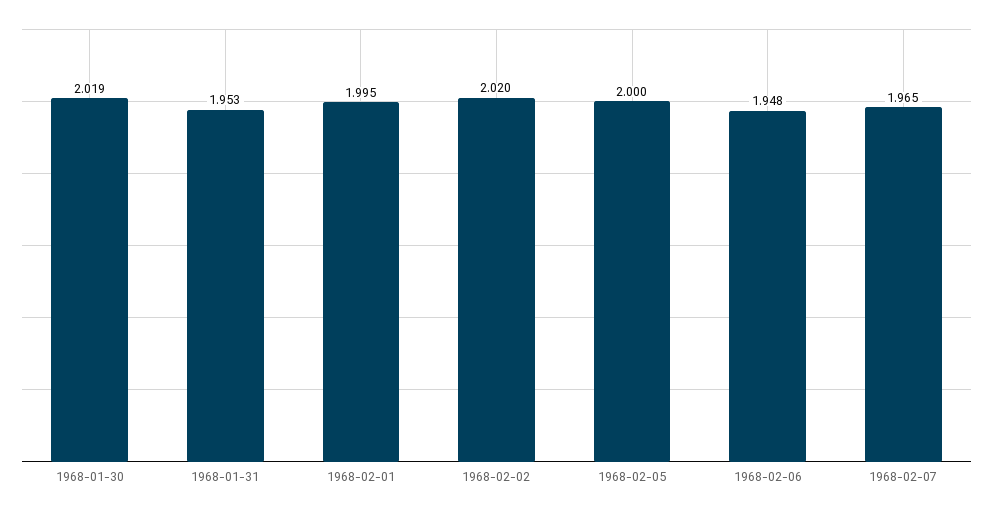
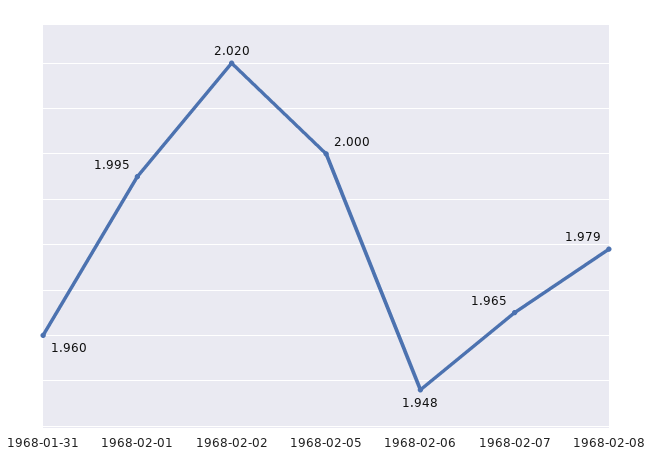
1968-01-30: 2.019 -> none
1968-01-31: 1.953 -> 1.96
1968-02-08: none -> 1.979

